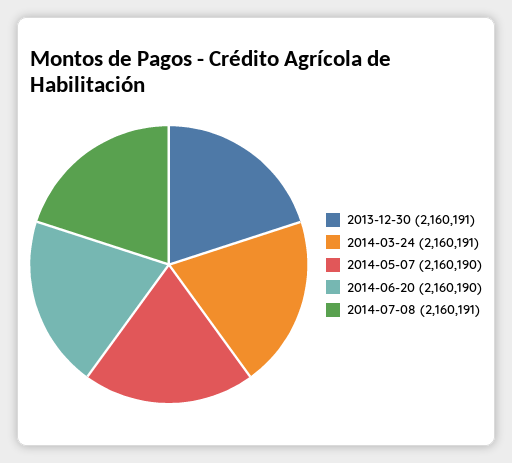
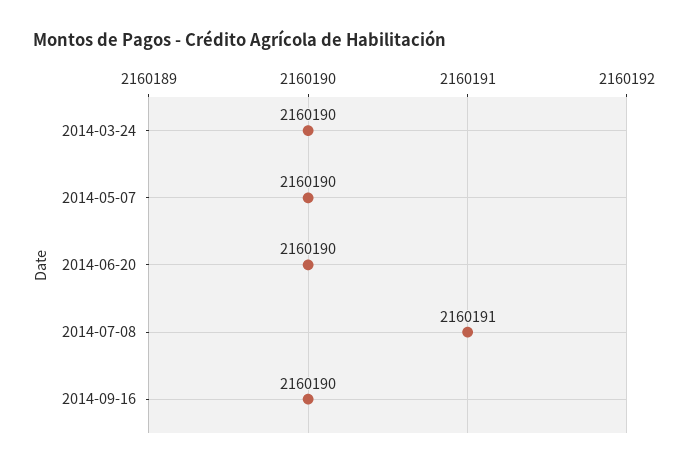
2013-12-30: 2160191 -> none
2014-03-24: 2160191 -> 2160190
2014-09-16: none -> 2160190

